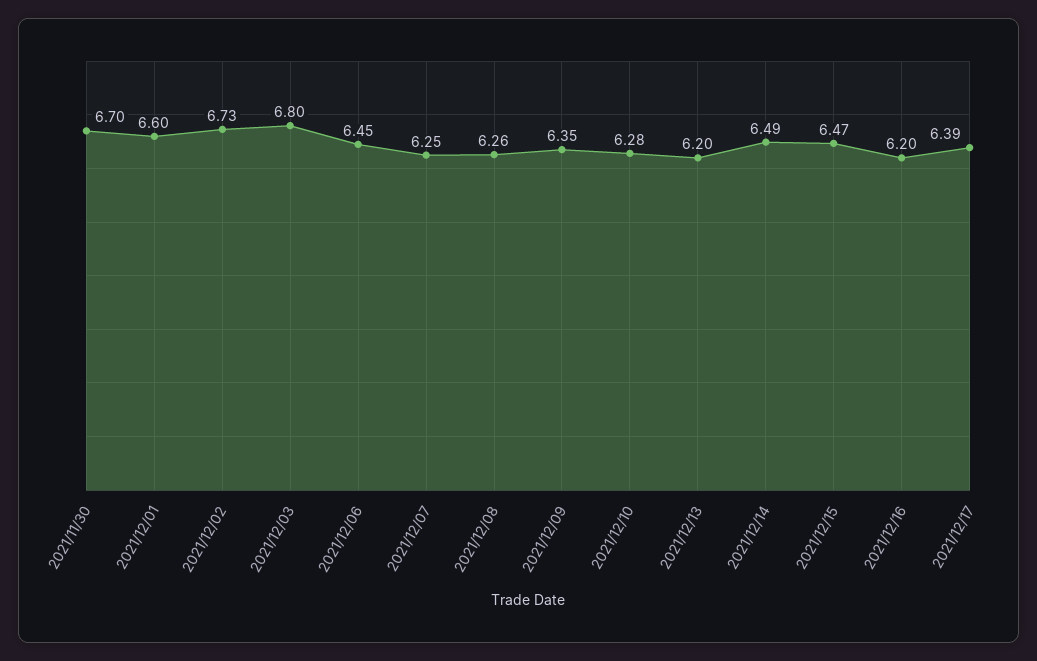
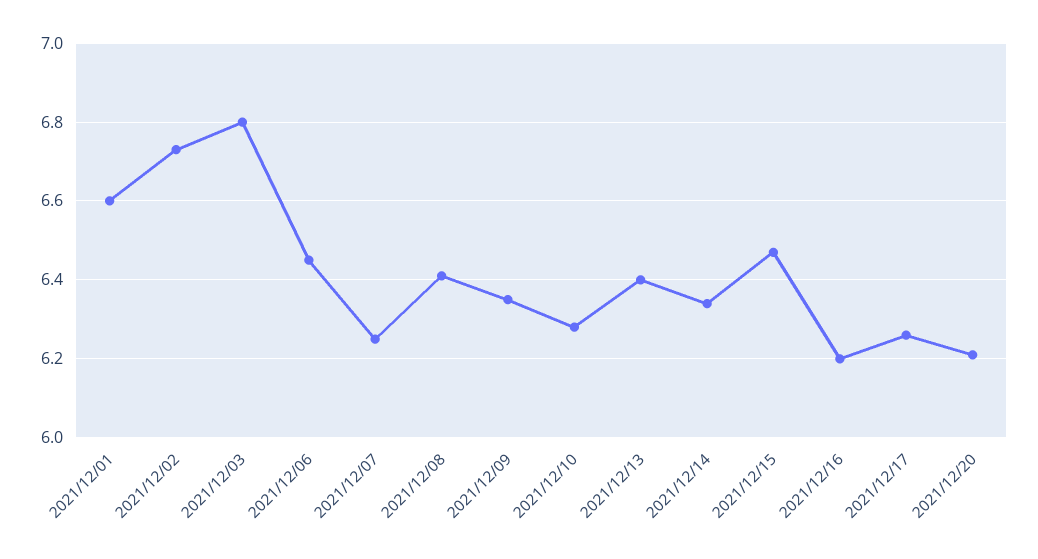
2021/11/30: 6.7 -> none
2021/12/08: 6.26 -> 6.4
2021/12/13: 6.2 -> 6.4
2021/12/14: 6.49 -> 6.35
2021/12/17: 6.39 -> 6.25
2021/12/20: none -> 6.2

